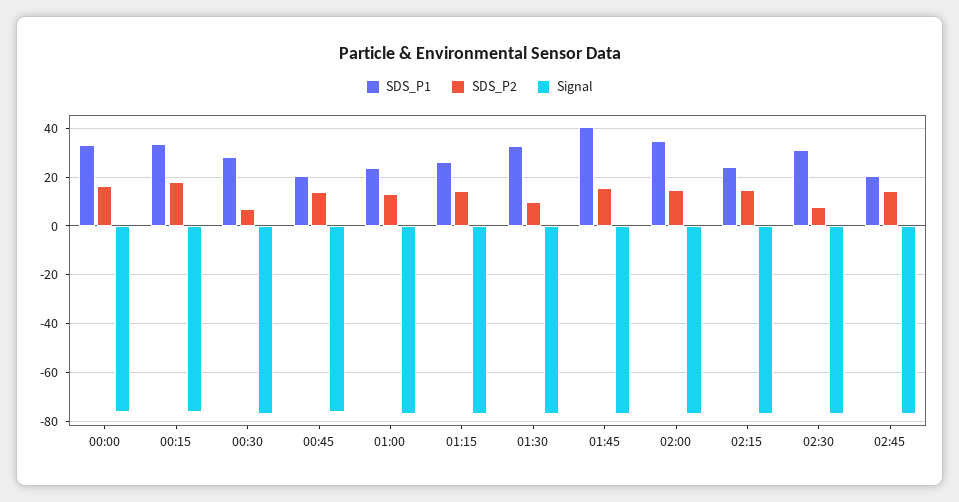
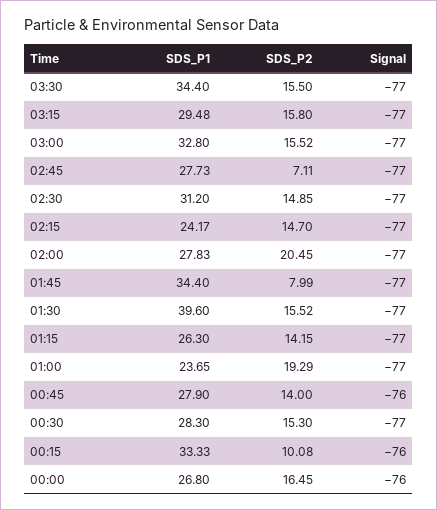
SDS_P1, 00:00: 32.5 -> 26.8
SDS_P2, 00:15: 17.5 -> 10.08
SDS_P2, 00:30: 7.5 -> 15.3
SDS_P1, 00:45: 20 -> 27.9
SDS_P2, 01:00: 12.5 -> 19.29
SDS_P1, 01:30: 32.5 -> 39.6
SDS_P2, 01:30: 10 -> 15.52
SDS_P1, 01:45: 40 -> 34.4
SDS_P2, 01:45: 15 -> 7.99
SDS_P1, 02:00: 35 -> 27.83
SDS_P2, 02:00: 15 -> 20.45
SDS_P2, 02:30: 7.5 -> 14.85
SDS_P1, 02:45: 20 -> 27.73
SDS_P2, 02:45: 15 -> 7.11
SDS_P1, 03:30: none -> 34.4
SDS_P2, 03:30: none -> 15.5
Signal, 03:30: none -> -77
SDS_P1, 03:15: none -> 29.48
SDS_P2, 03:15: none -> 15.8
Signal, 03:15: none -> -77
SDS_P1, 03:00: none -> 32.8
SDS_P2, 03:00: none -> 15.52
Signal, 03:00: none -> -77

